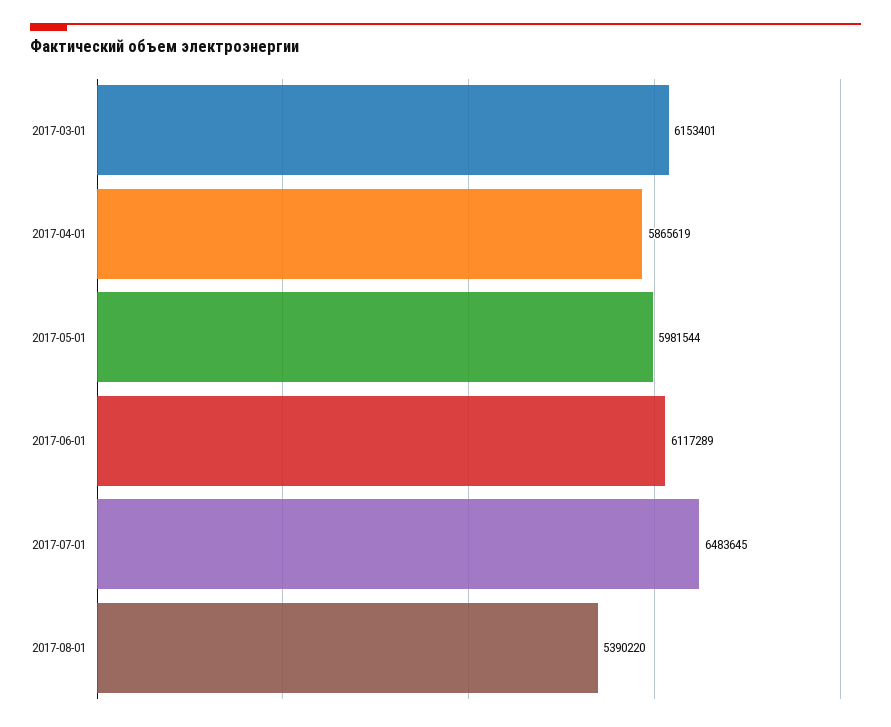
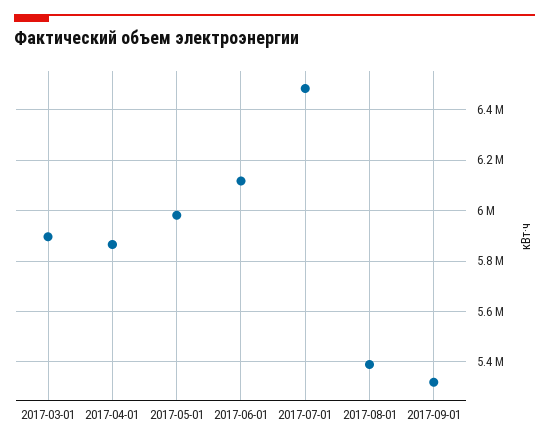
2017-03-01: 6153401 -> 5900000
2017-09-01: none -> 5325000

